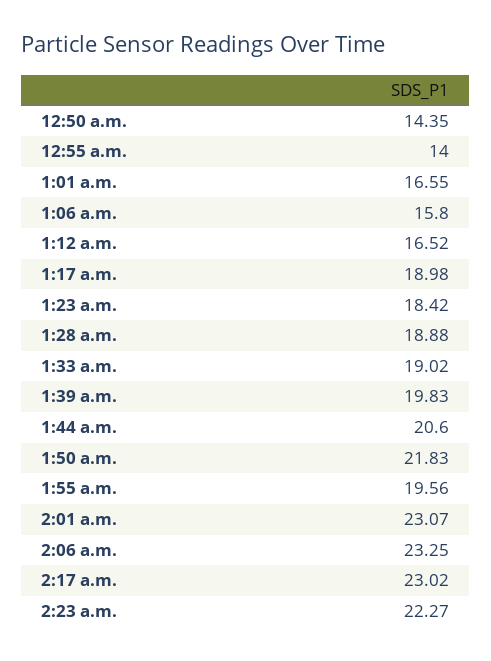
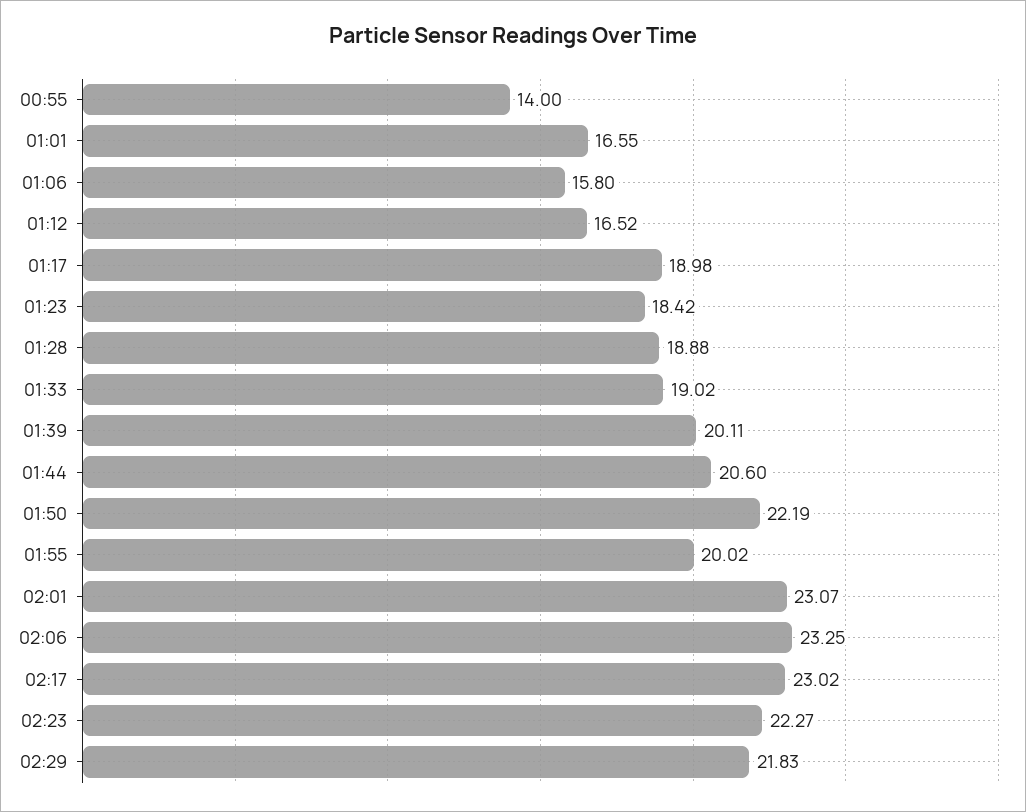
12:50 a.m.: 14.35 -> none
1:39 a.m.: 19.83 -> 20.11
1:50 a.m.: 21.83 -> 22.19
1:55 a.m.: 19.56 -> 20.02
02:29: none -> 21.83

